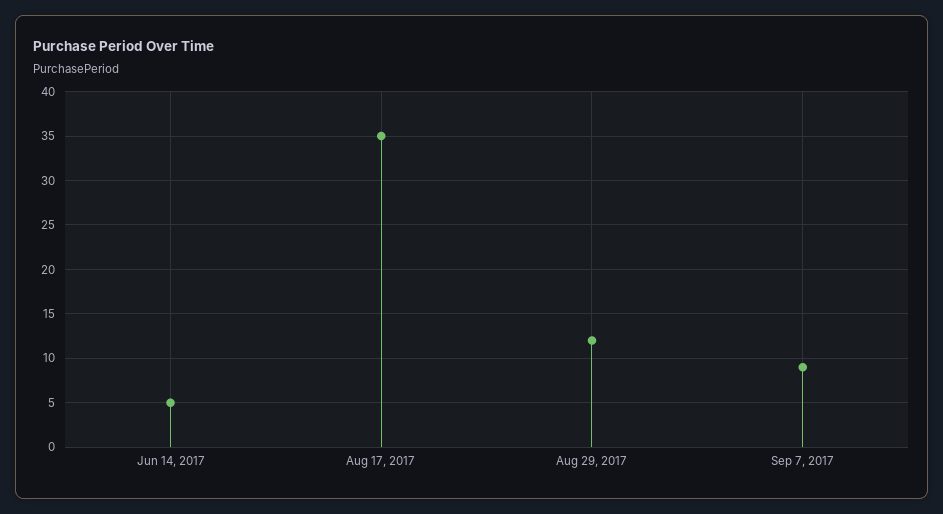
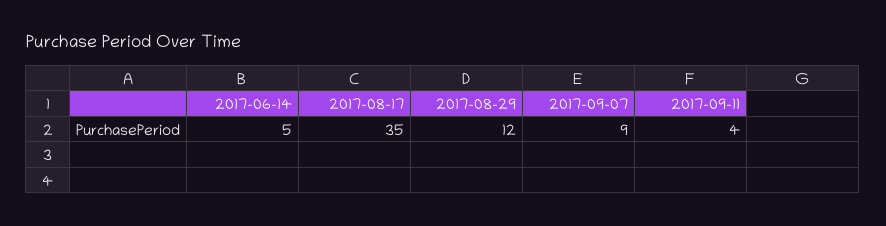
2017-09-11: none -> 4

